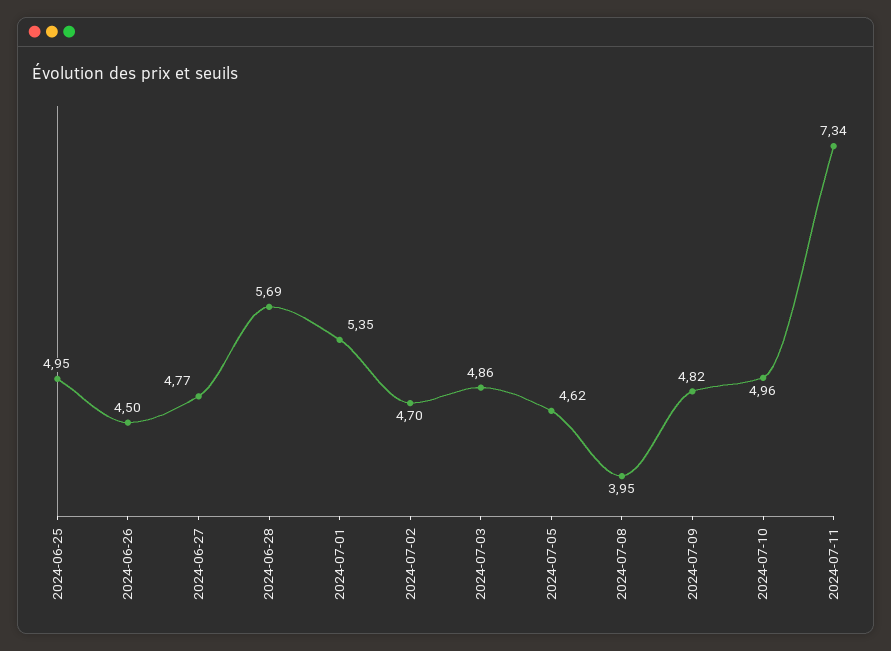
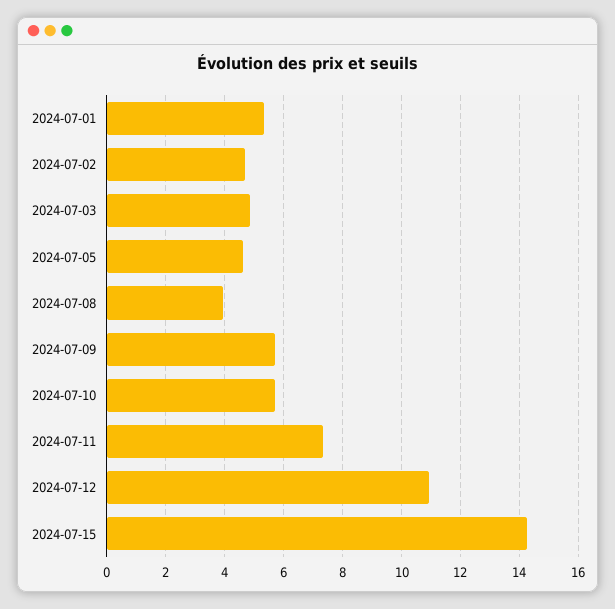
2024-06-25: 4.95 -> none
2024-06-26: 4.5 -> none
2024-06-27: 4.77 -> none
2024-06-28: 5.69 -> none
2024-07-09: 4.82 -> 5.75
2024-07-10: 4.96 -> 5.75
2024-07-12: none -> 11
2024-07-15: none -> 14.25

